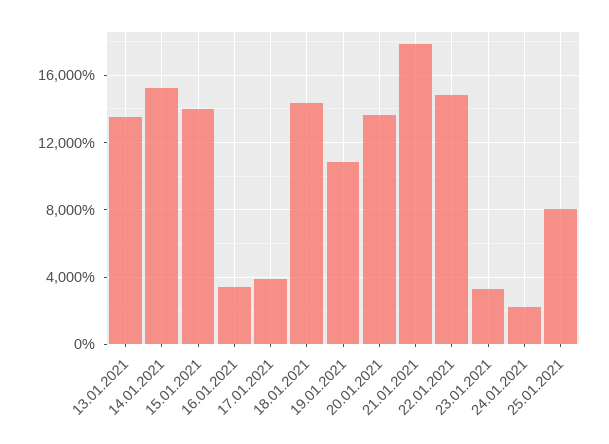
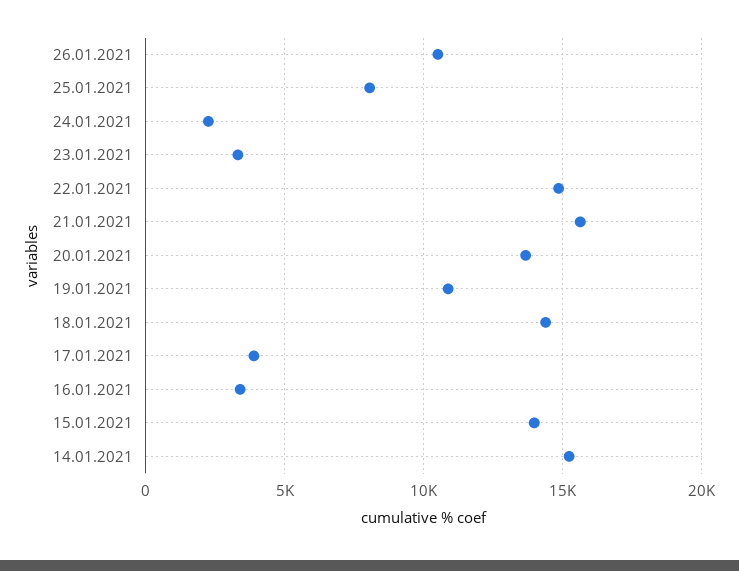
13.01.2021: 13500 -> none
21.01.2021: 18000 -> 15500
26.01.2021: none -> 10500

